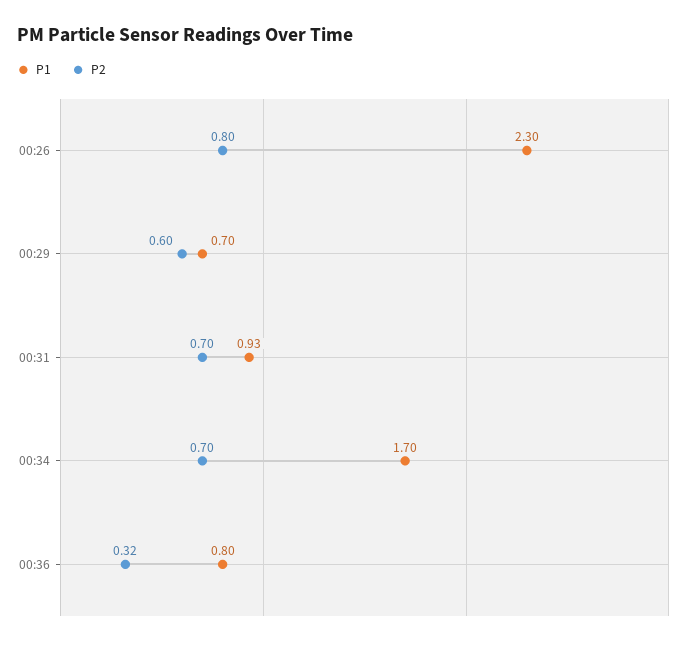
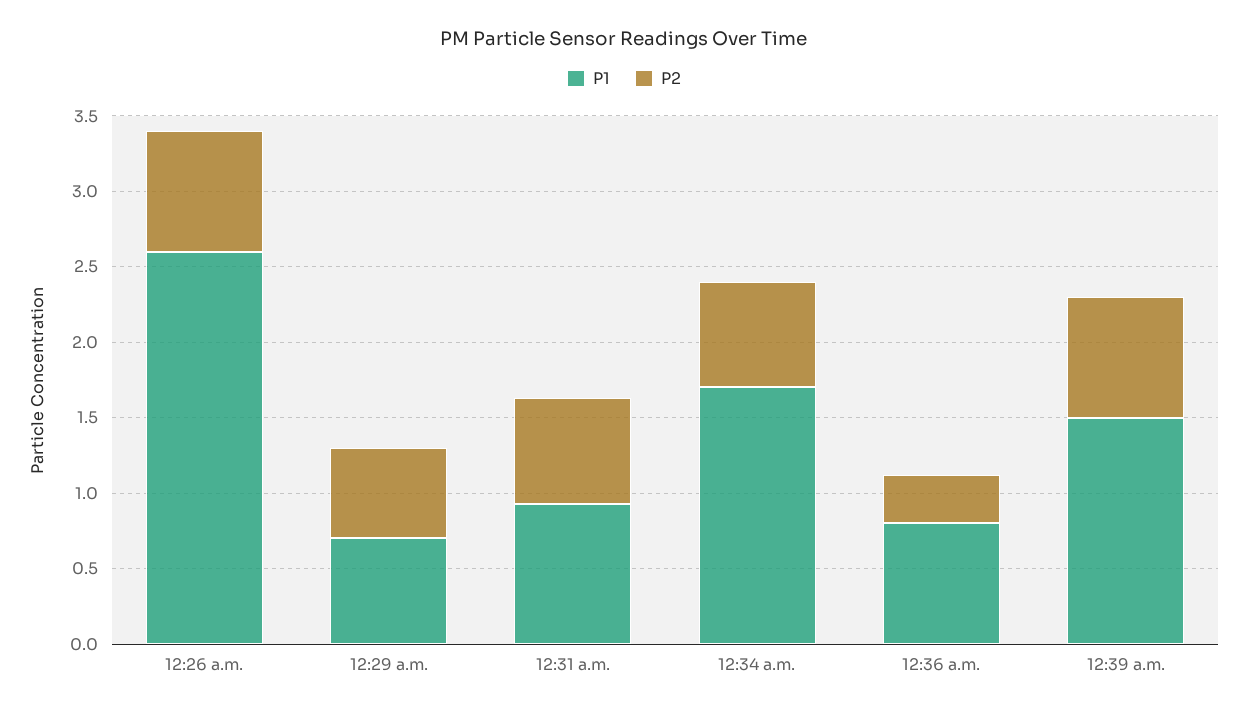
P1, 00:26: 2.3 -> 2.6
P1, 12:39 a.m.: none -> 1.5
P2, 12:39 a.m.: none -> 0.8

